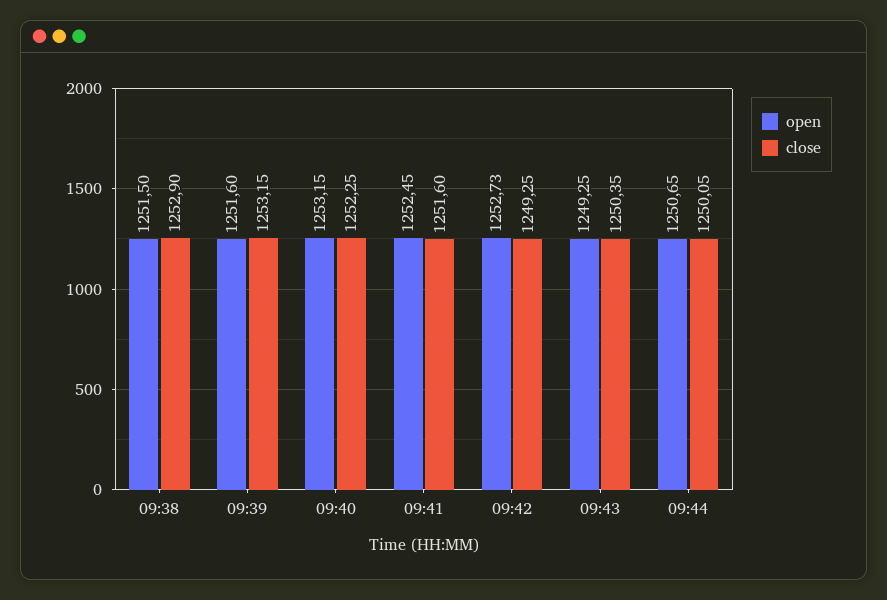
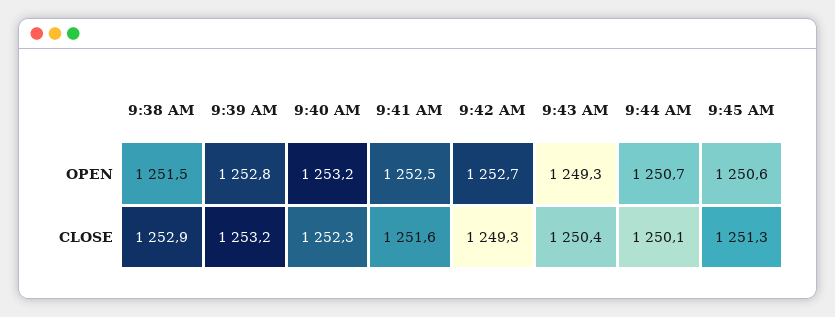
open, 09:39: 1251.6 -> 1252.8
open, 9:45 AM: none -> 1250.6
close, 9:45 AM: none -> 1251.3

